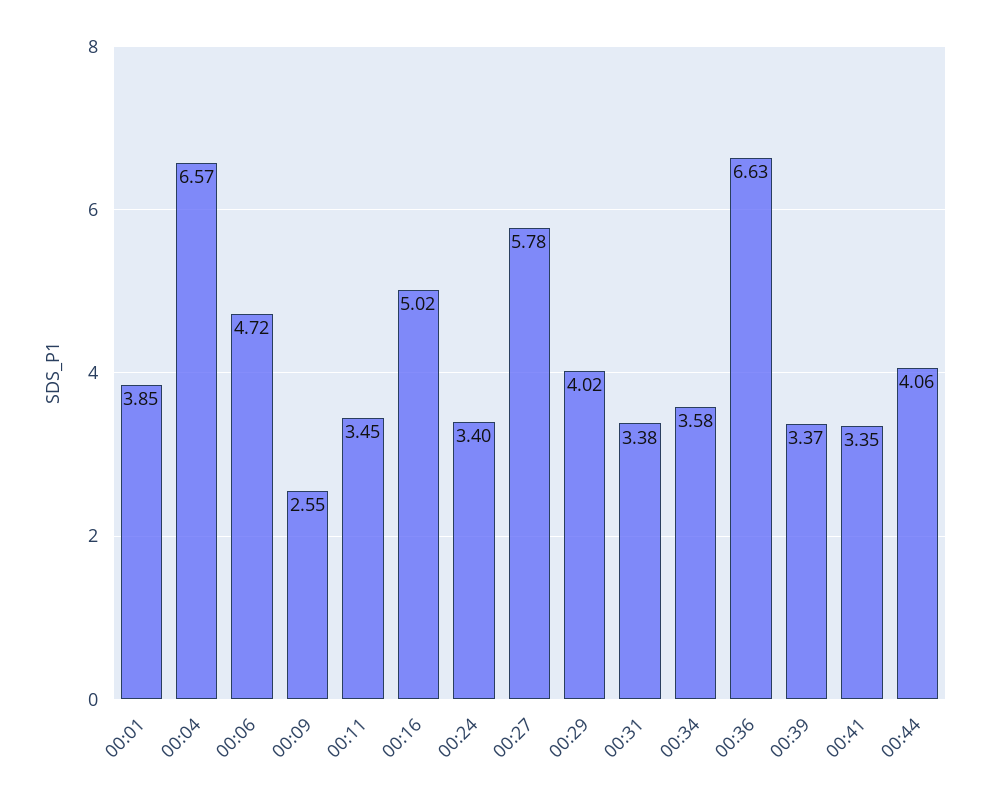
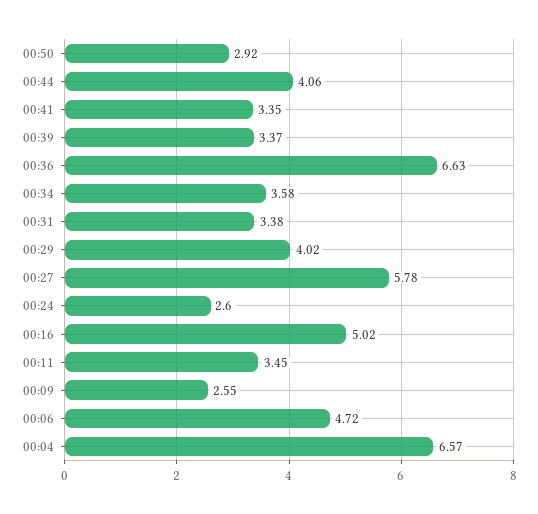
00:01: 3.85 -> none
00:24: 3.4 -> 2.6
00:50: none -> 2.92

